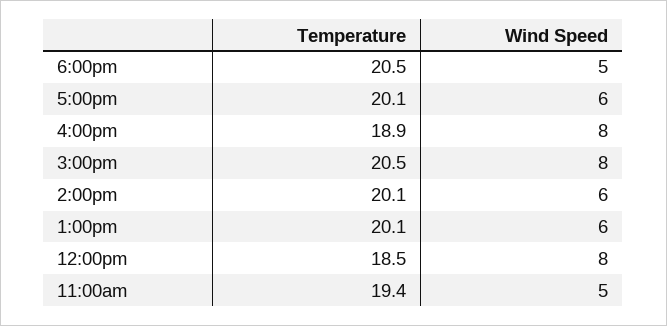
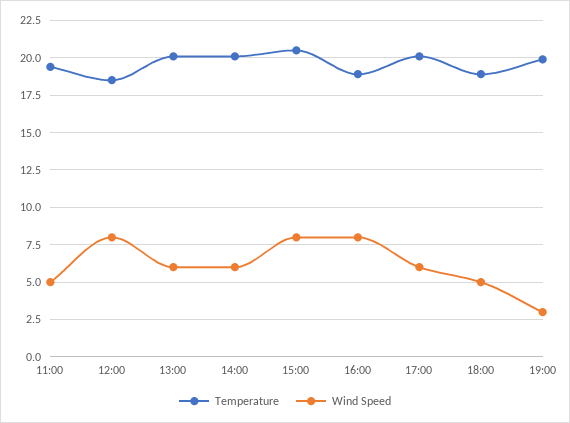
Temperature, 6:00pm: 20.5 -> 19
Temperature, 19:00: none -> 20
Wind Speed, 19:00: none -> 3

